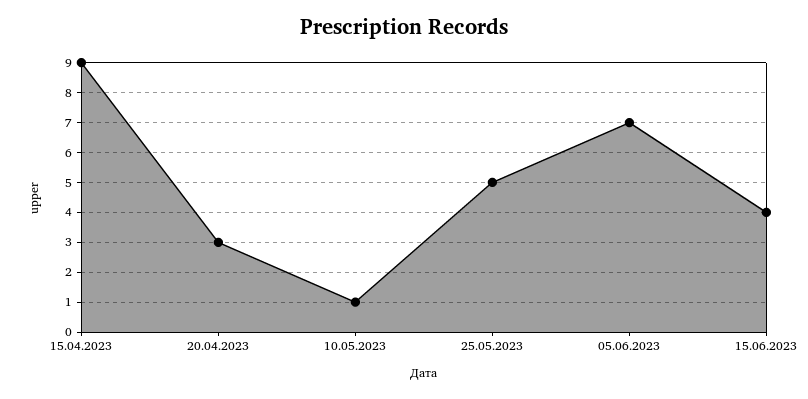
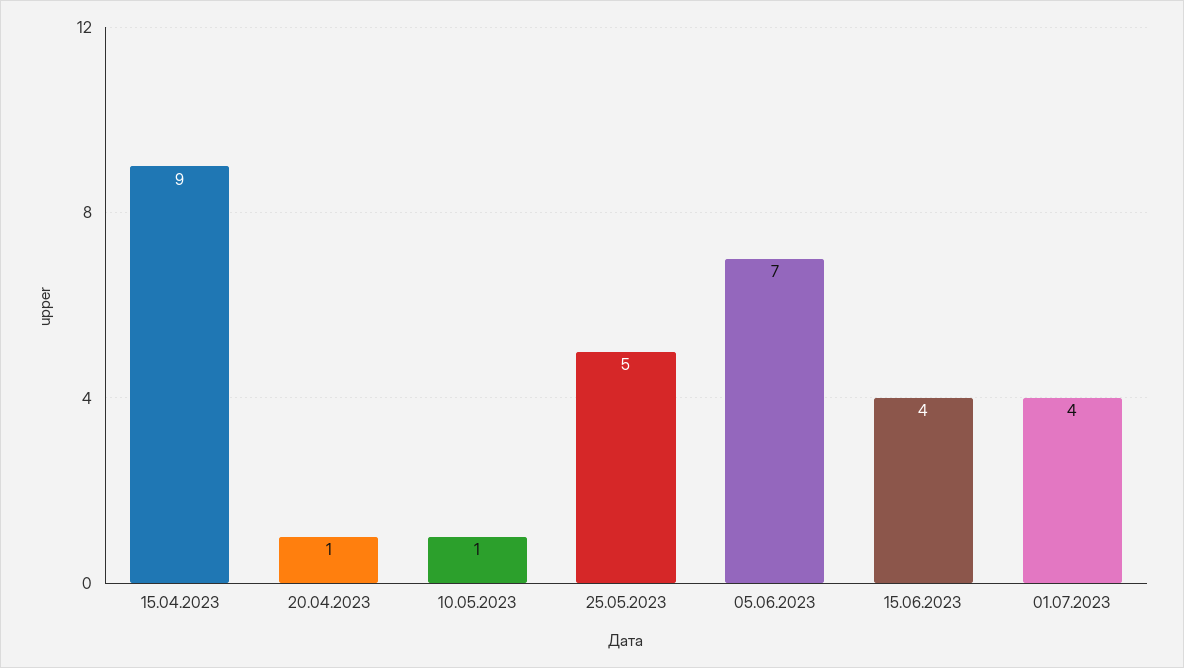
20.04.2023: 3 -> 1
01.07.2023: none -> 4

